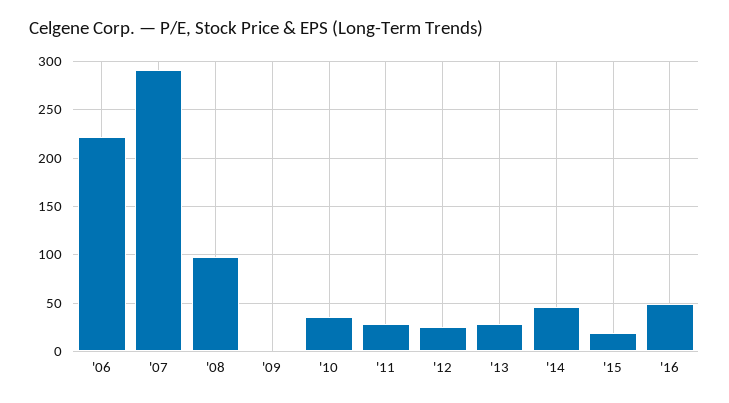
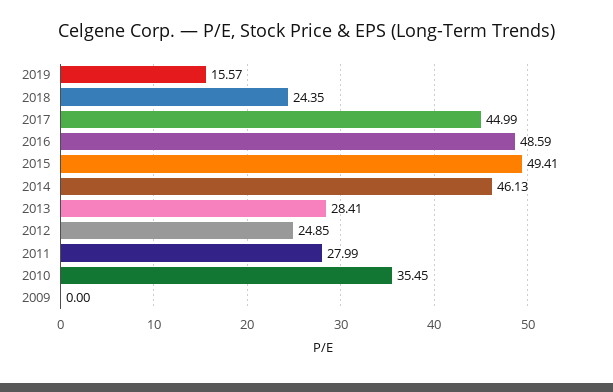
'06: 220 -> none
'07: 290 -> none
'08: 100 -> none
'15: 20 -> 49.41
2019: none -> 15.57
2018: none -> 24.35
2017: none -> 44.99

